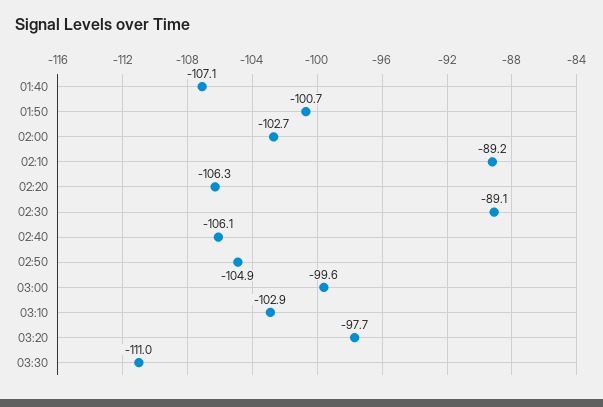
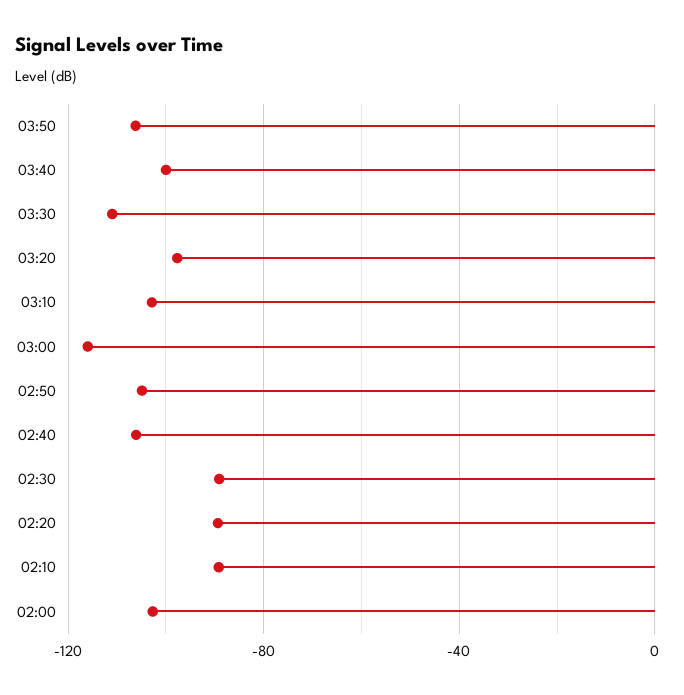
01:40: -107.1 -> none
01:50: -100.7 -> none
02:20: -106.3 -> -90
03:00: -99.6 -> -115
03:50: none -> -105
03:40: none -> -100

